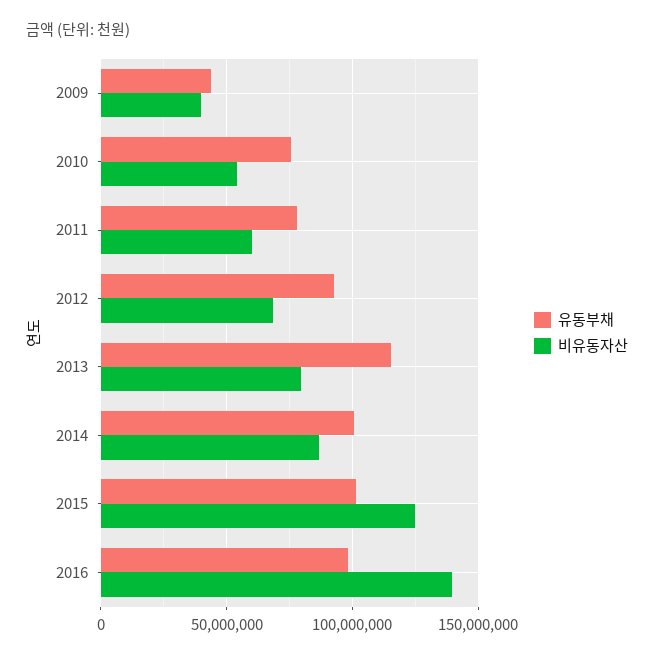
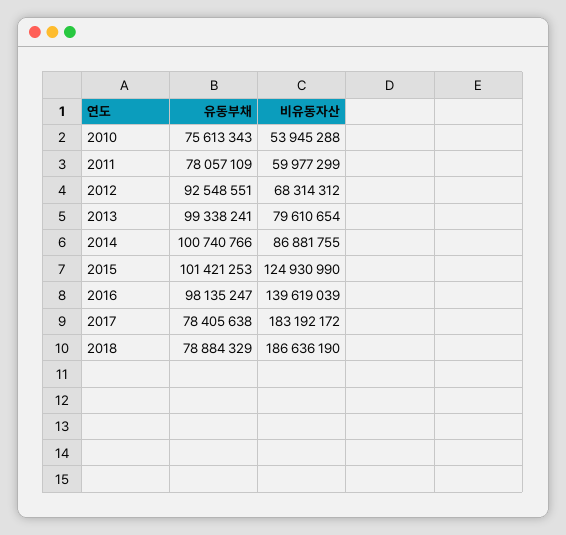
유동부채, 2009: 45000000 -> none
비유동자산, 2009: 40000000 -> none
유동부채, 2013: 115000000 -> 99338241
유동부채, 2017: none -> 78405638
비유동자산, 2017: none -> 183192172
유동부채, 2018: none -> 78884329
비유동자산, 2018: none -> 186636190

